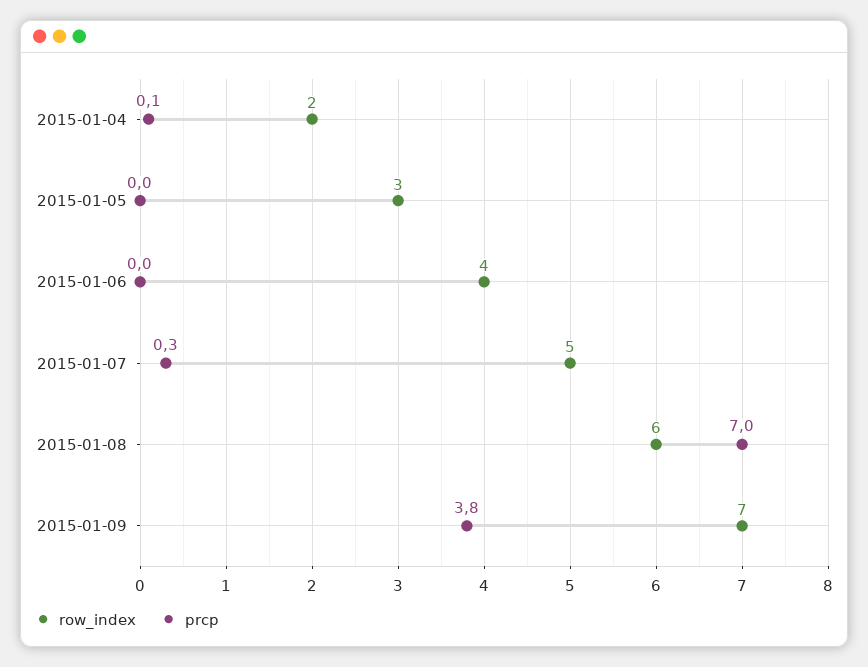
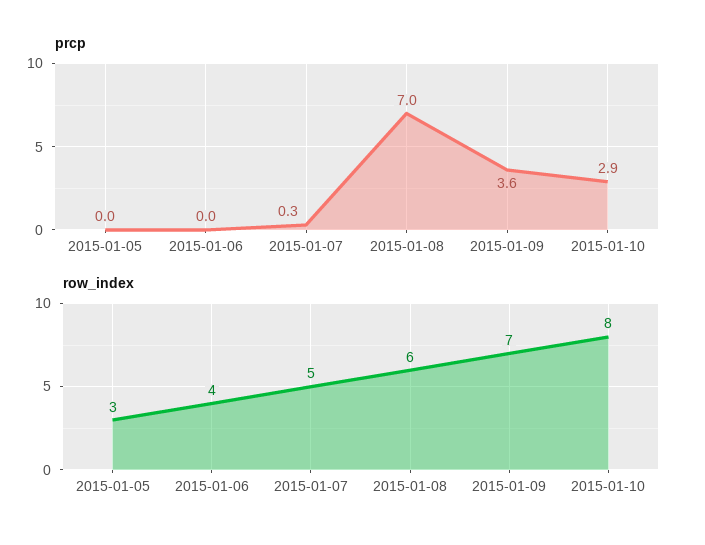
row_index, 2015-01-04: 2 -> none
prcp, 2015-01-04: 0.1 -> none
prcp, 2015-01-09: 3.8 -> 3.6
prcp, 2015-01-10: none -> 2.9
row_index, 2015-01-10: none -> 8

